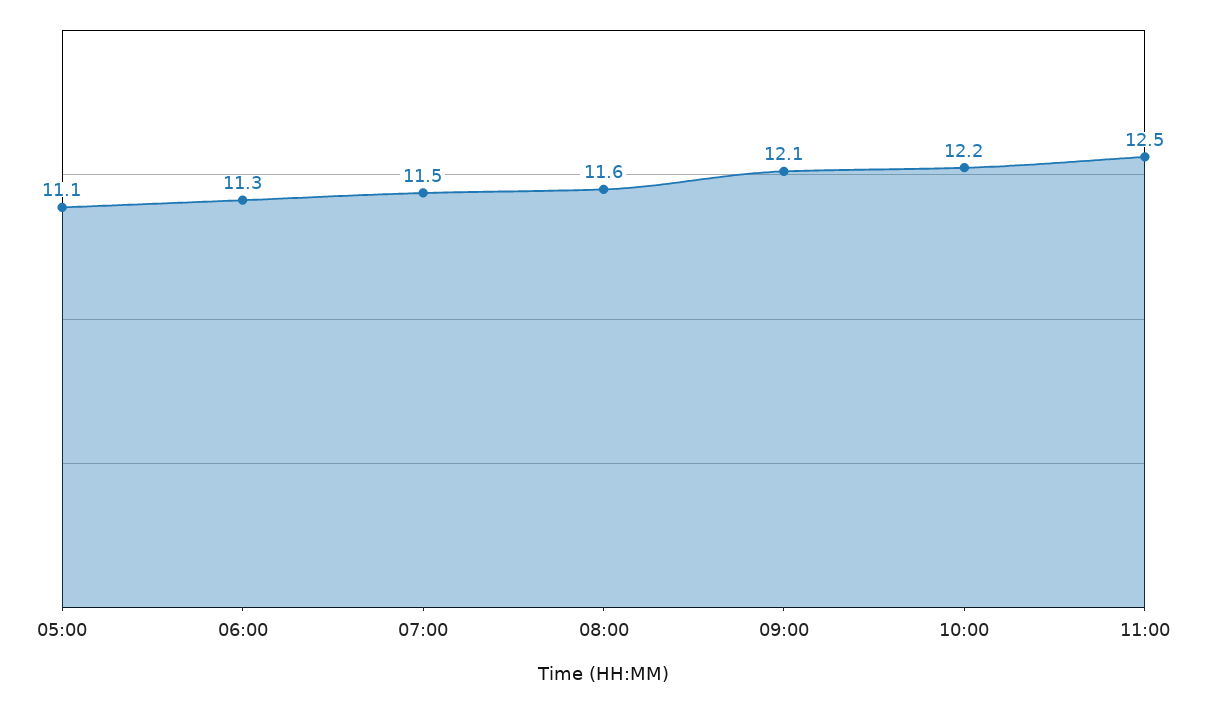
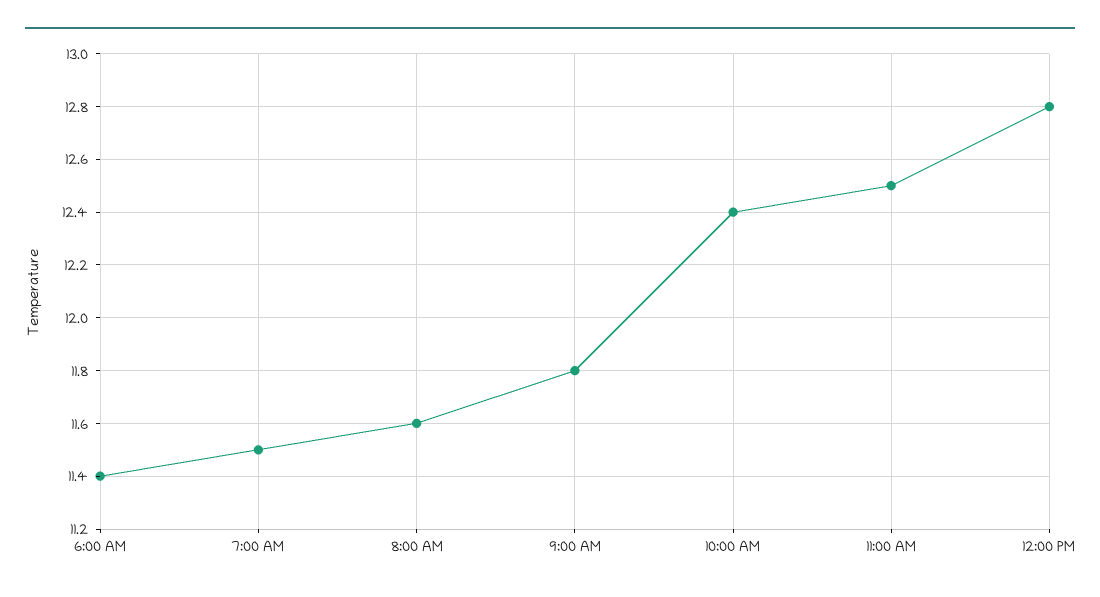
05:00: 11.1 -> none
06:00: 11.3 -> 11.4
09:00: 12.1 -> 11.8
10:00: 12.2 -> 12.4
12:00 PM: none -> 12.8

